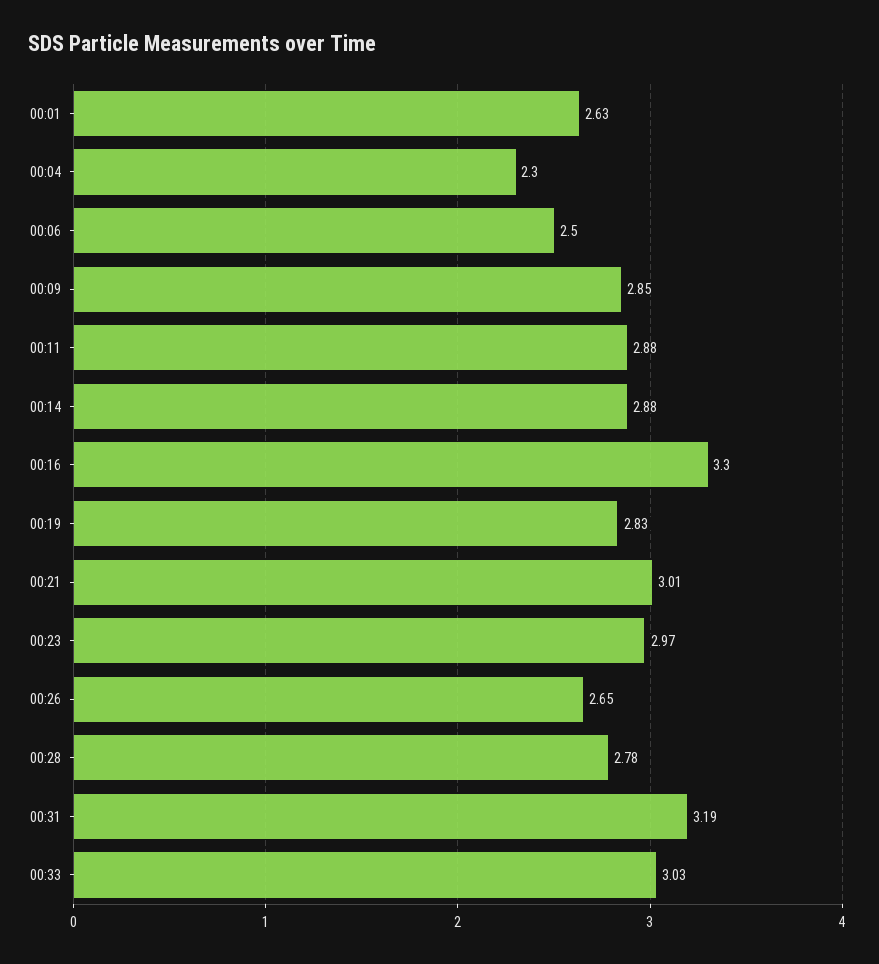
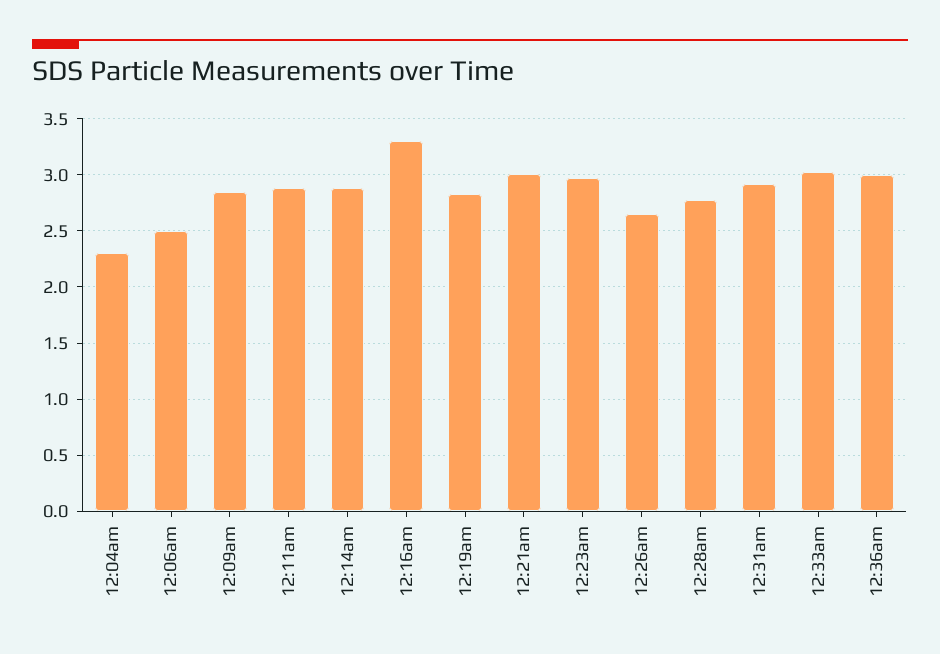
00:01: 2.63 -> none
00:31: 3.19 -> 2.9
12:36am: none -> 3

